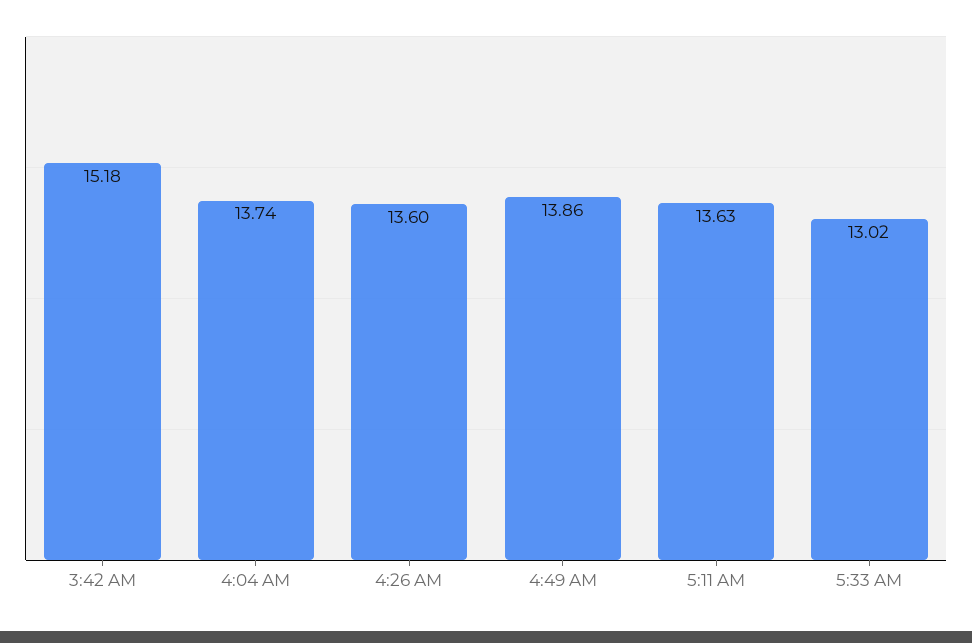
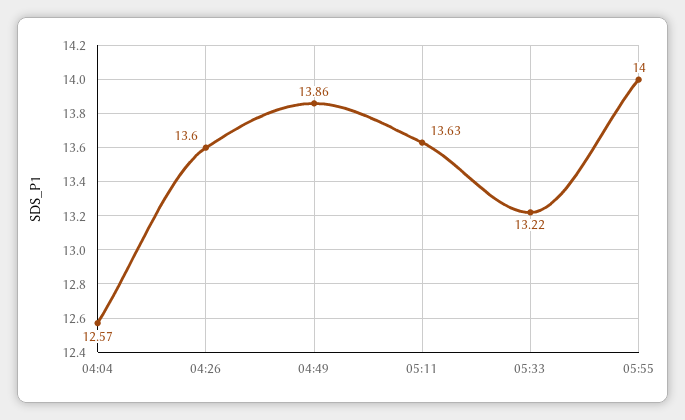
3:42 AM: 15.18 -> none
4:04 AM: 13.74 -> 12.57
5:33 AM: 13.02 -> 13.22
05:55: none -> 14

